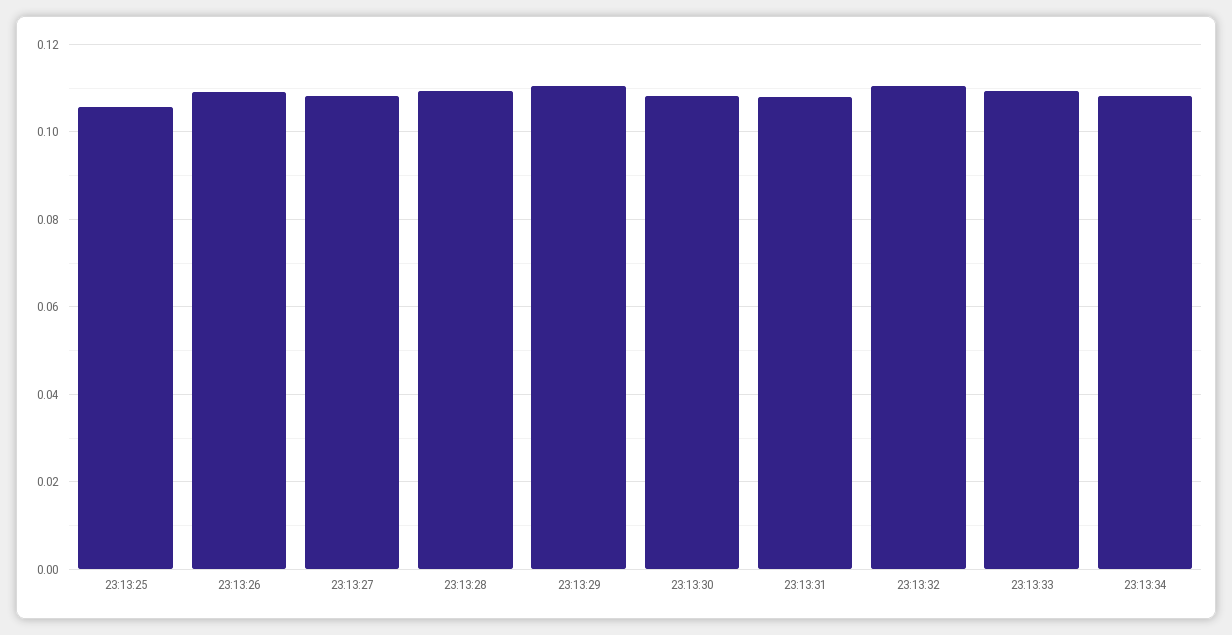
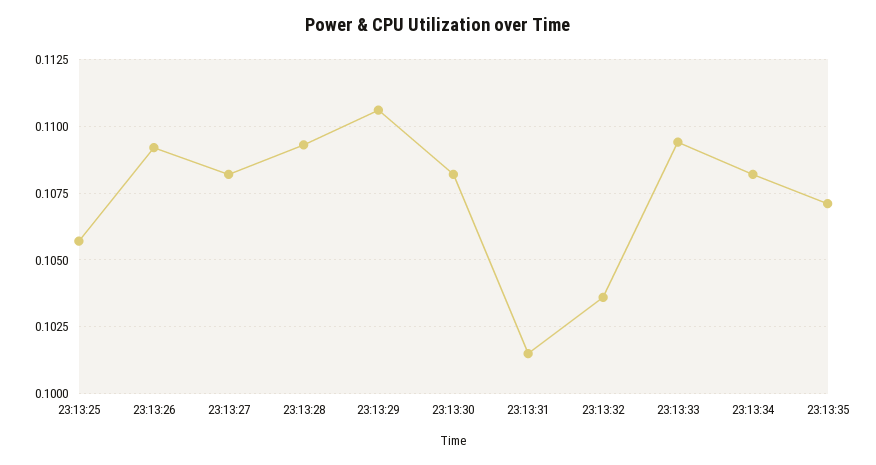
23:13:31: 0.108 -> 0.1015
23:13:32: 0.11 -> 0.1035
23:13:35: none -> 0.107

